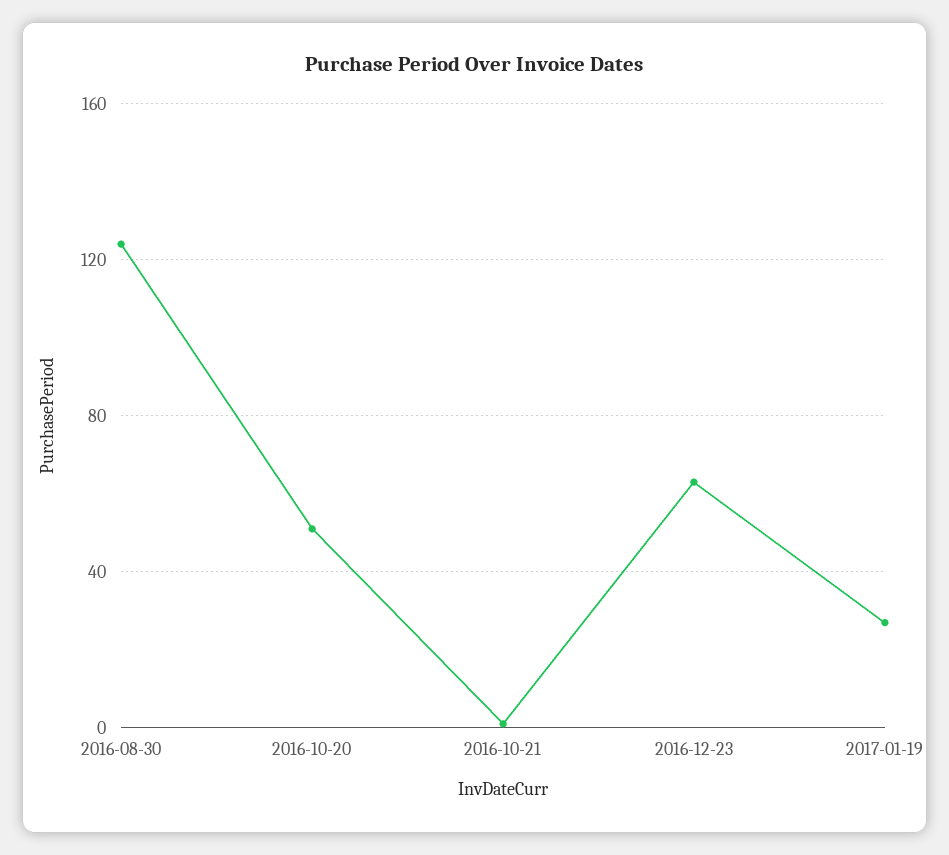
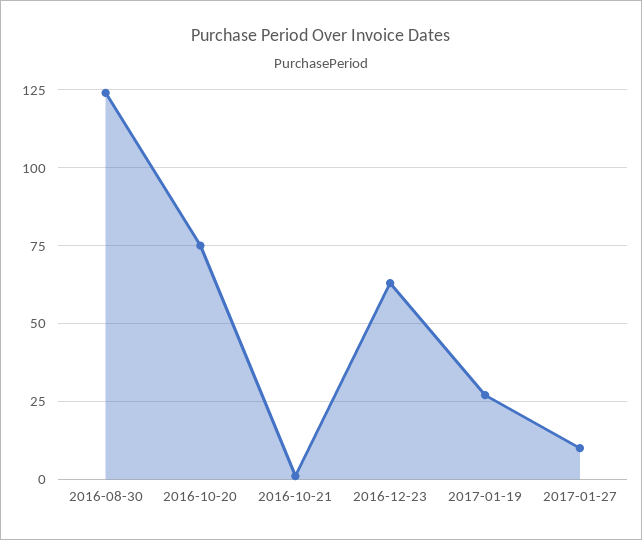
2016-10-20: 50 -> 75
2017-01-27: none -> 10

